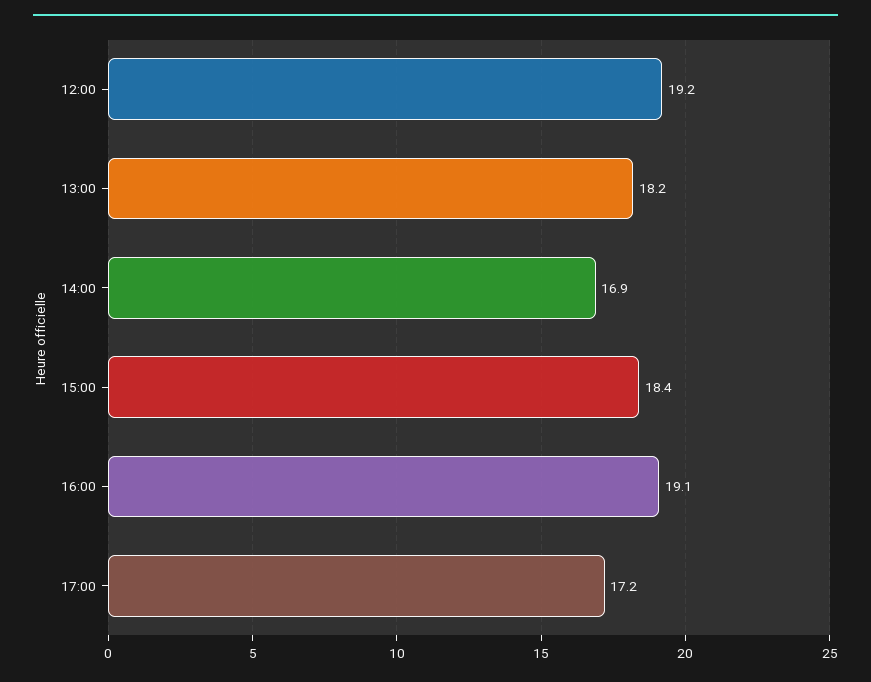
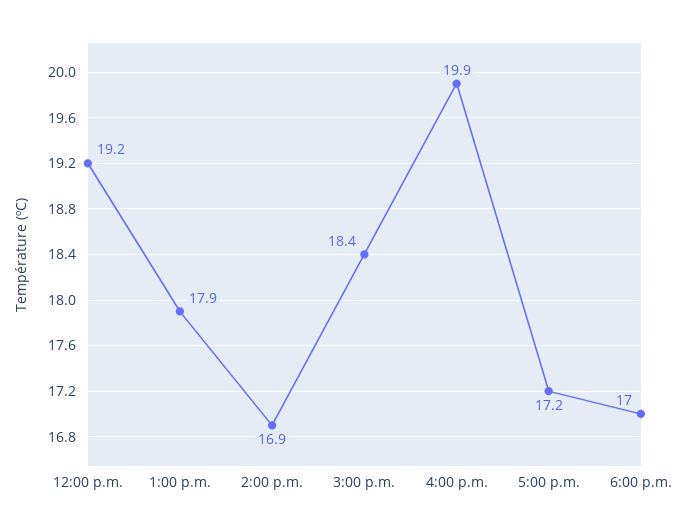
13:00: 18.2 -> 17.9
16:00: 19.1 -> 19.9
6:00 p.m.: none -> 17

